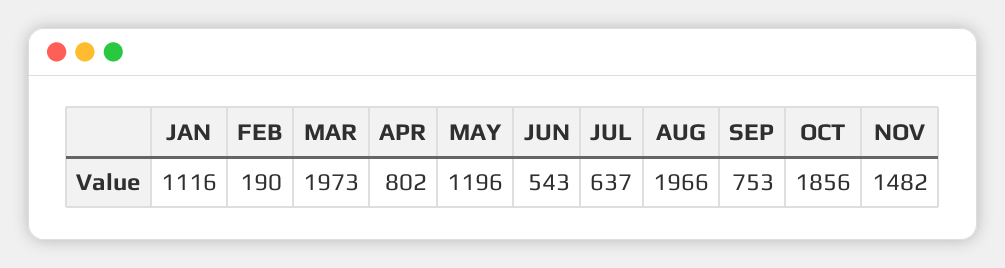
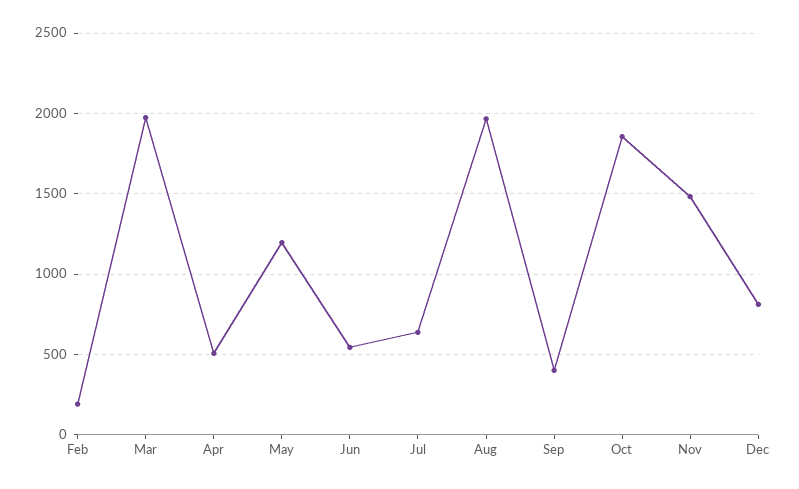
JAN: 1116 -> none
APR: 802 -> 500
SEP: 753 -> 400
Dec: none -> 800

